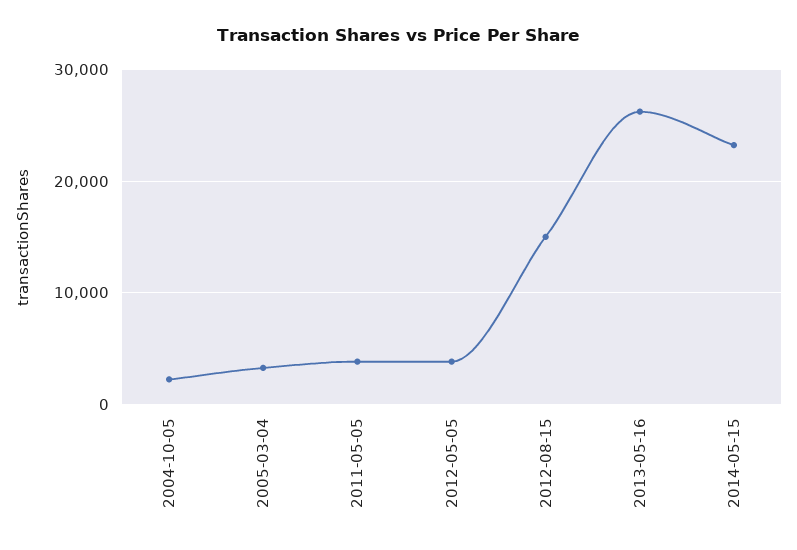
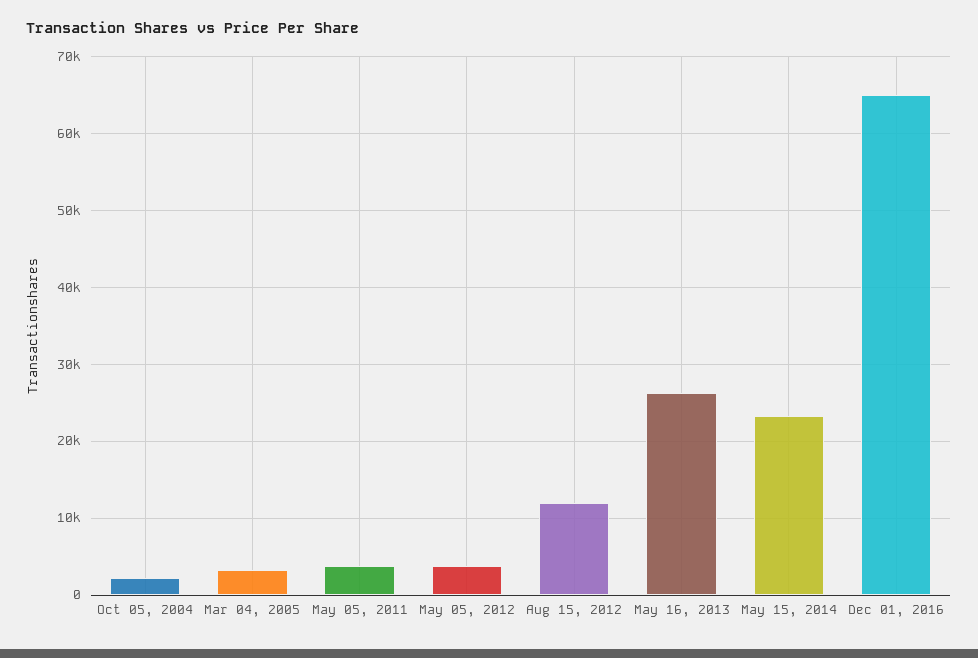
2012-08-15: 15000 -> 12000
Dec 01, 2016: none -> 65000

